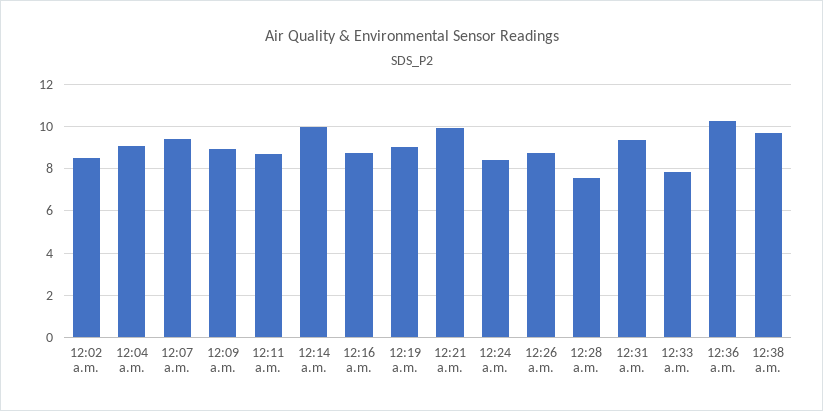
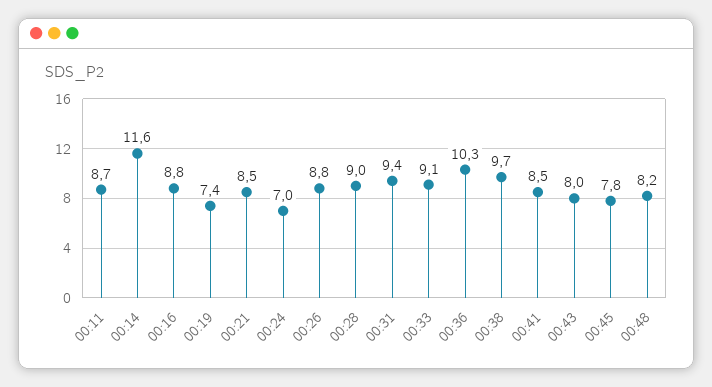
12:02 a.m.: 8.5 -> none
12:04 a.m.: 9 -> none
12:07 a.m.: 9.5 -> none
12:09 a.m.: 9 -> none
12:14 a.m.: 10 -> 11.6
12:19 a.m.: 9 -> 7.4
12:21 a.m.: 10 -> 8.5
12:24 a.m.: 8.5 -> 7
12:28 a.m.: 7.5 -> 9
12:33 a.m.: 8 -> 9.1
00:41: none -> 8.5
00:43: none -> 8
00:45: none -> 7.8
00:48: none -> 8.2

